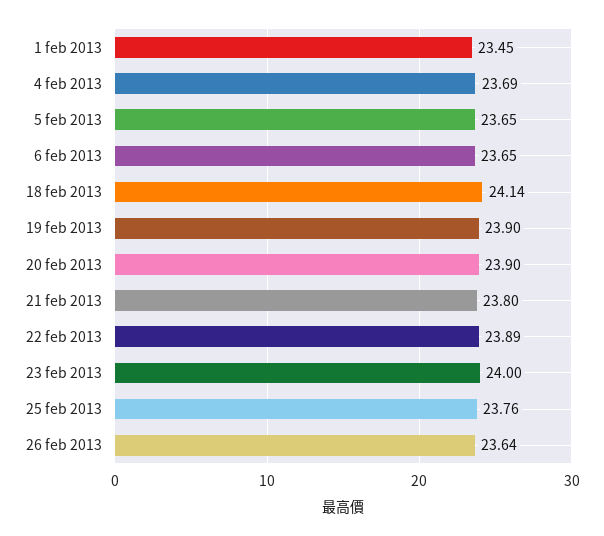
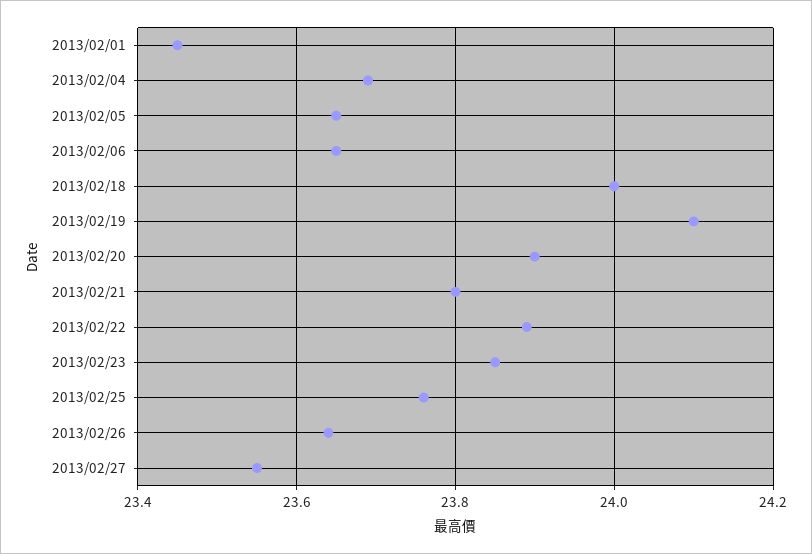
18 feb 2013: 24.14 -> 24
19 feb 2013: 23.9 -> 24.1
23 feb 2013: 24 -> 23.85
2013/02/27: none -> 23.55

